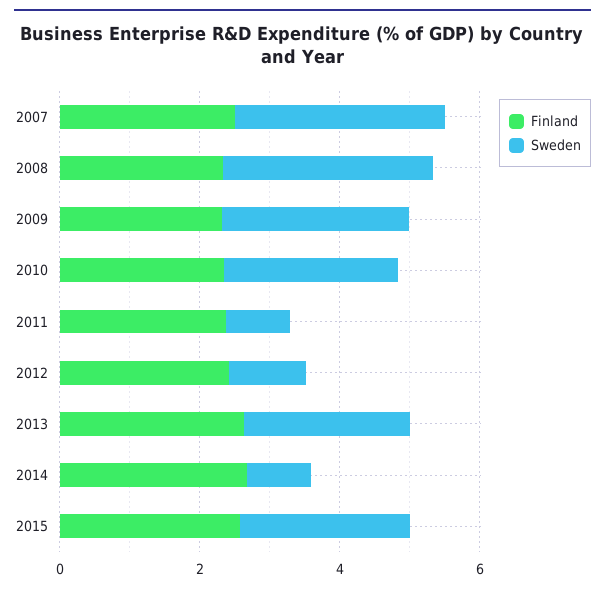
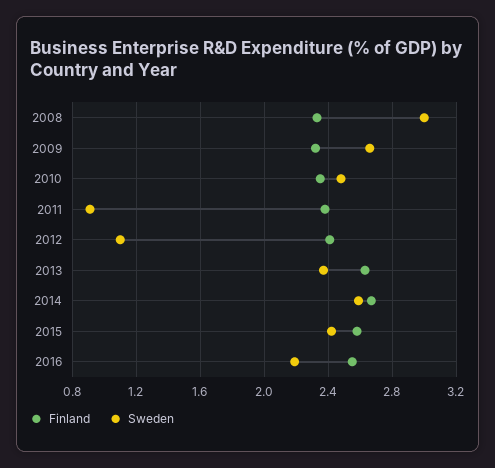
Finland, 2007: 2.5 -> none
Sweden, 2007: 3 -> none
Sweden, 2014: 1 -> 2.6
Finland, 2016: none -> 2.55
Sweden, 2016: none -> 2.2

